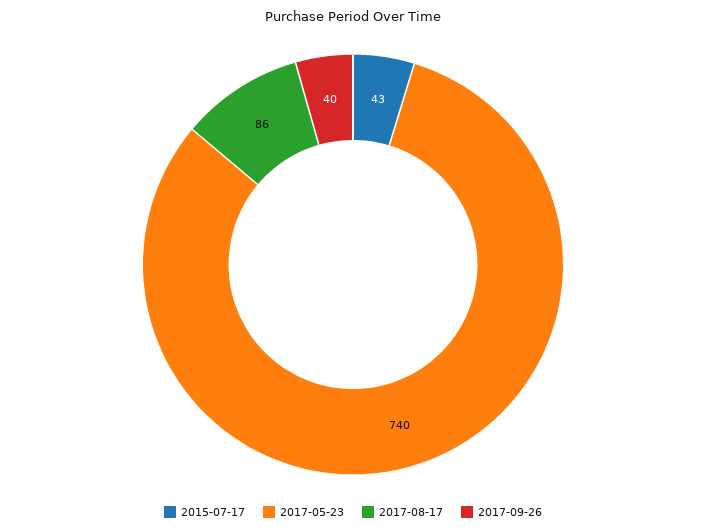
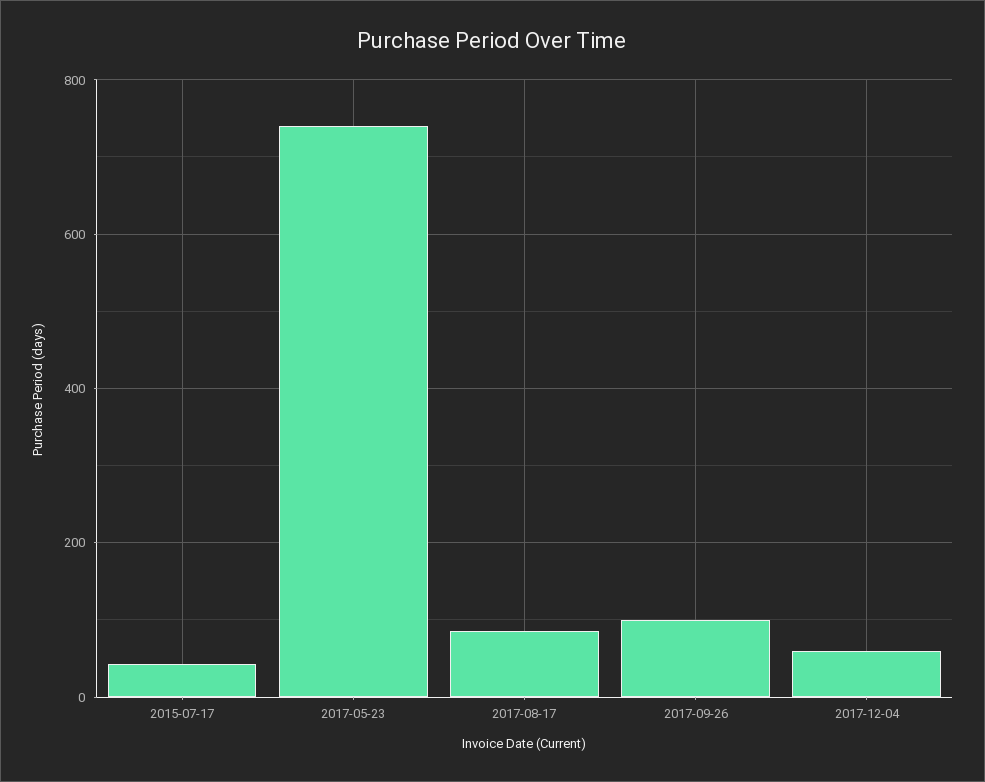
2017-09-26: 40 -> 100
2017-12-04: none -> 60

